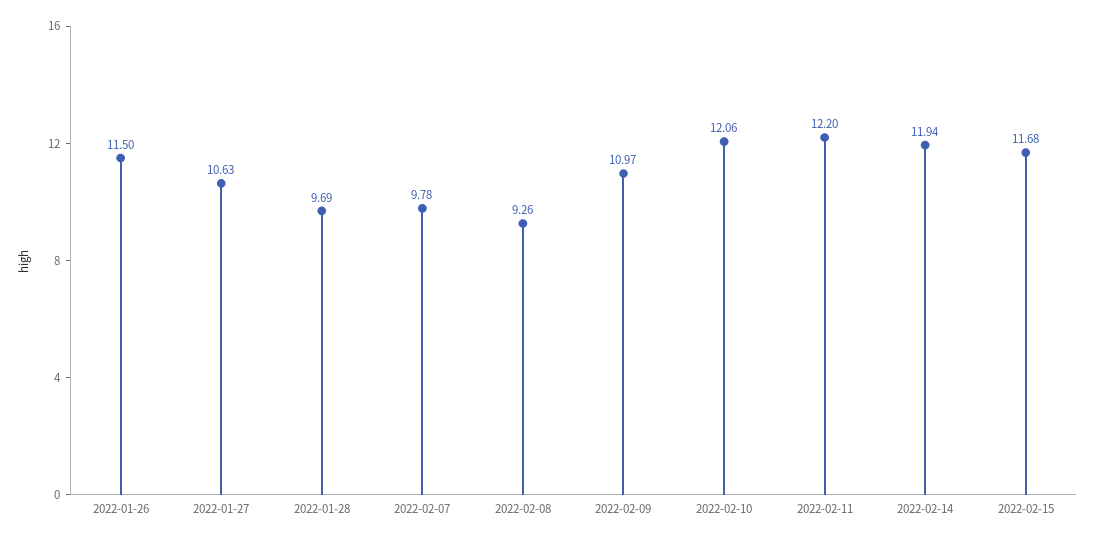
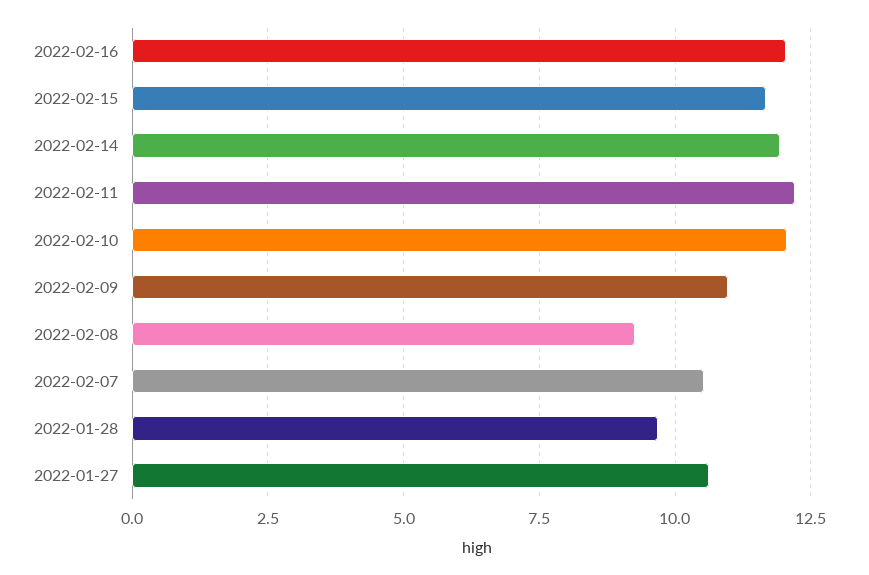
2022-01-26: 11.5 -> none
2022-02-07: 9.78 -> 10.5
2022-02-16: none -> 12

